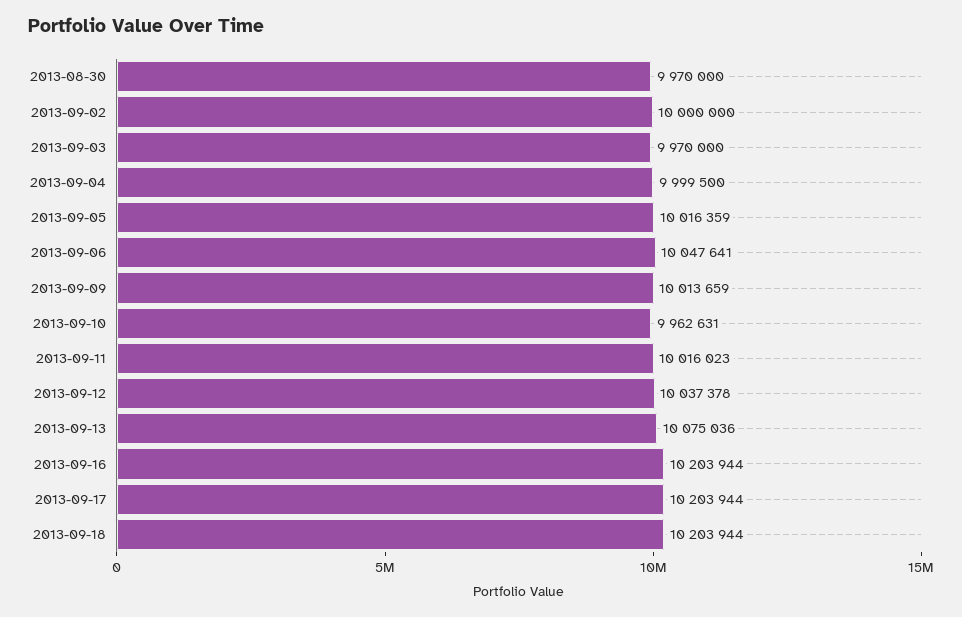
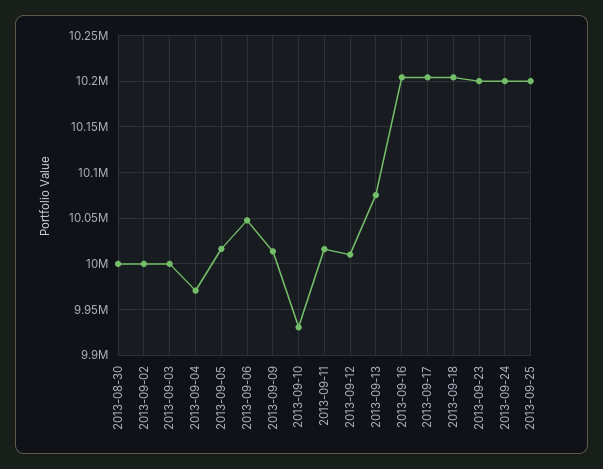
2013-08-30: 9970000 -> 10000000
2013-09-03: 9970000 -> 10000000
2013-09-04: 9999500 -> 9970000
2013-09-10: 9962631 -> 9930000
2013-09-12: 10037378 -> 10010000
2013-09-23: none -> 10200000
2013-09-24: none -> 10200000
2013-09-25: none -> 10200000

